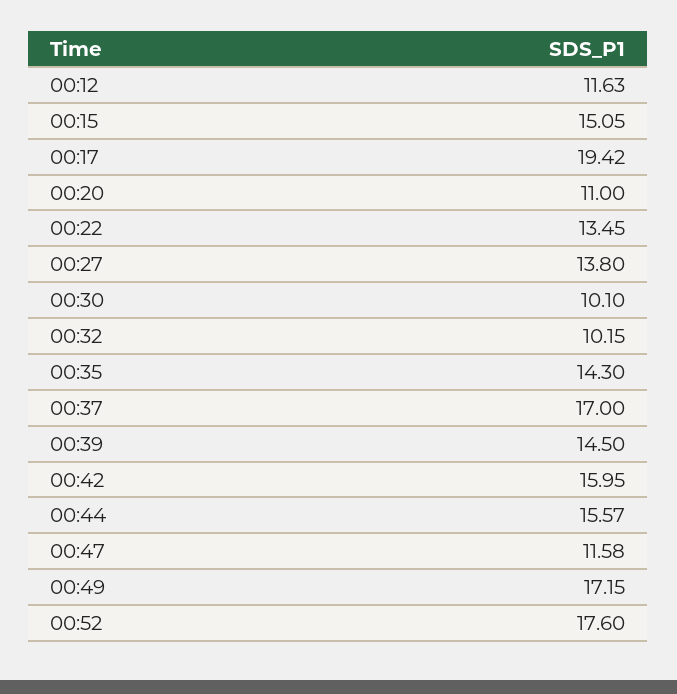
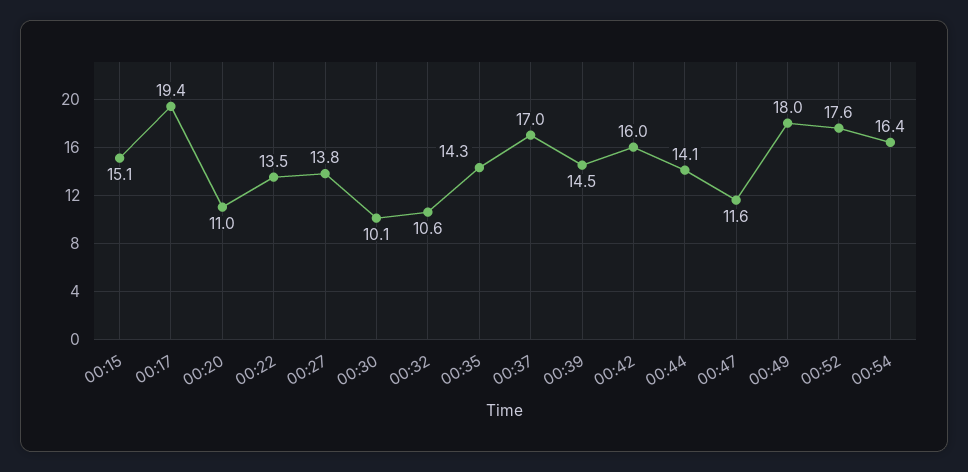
00:12: 11.63 -> none
00:32: 10.15 -> 10.6
00:44: 15.57 -> 14.1
00:49: 17.15 -> 18
00:54: none -> 16.4

